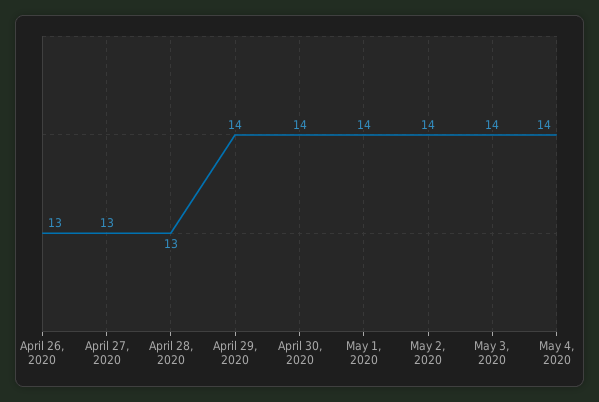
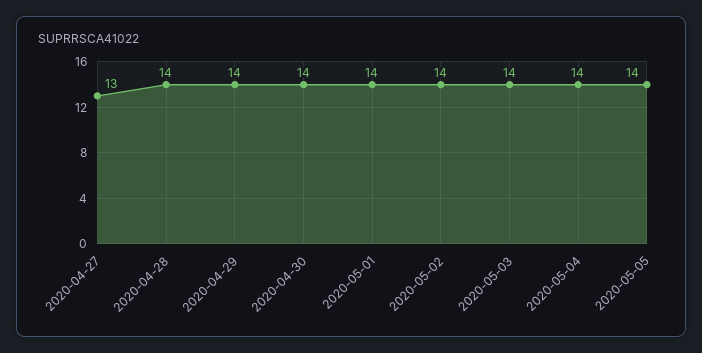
April 26, 2020: 13 -> none
April 28, 2020: 13 -> 14
2020-05-05: none -> 14

